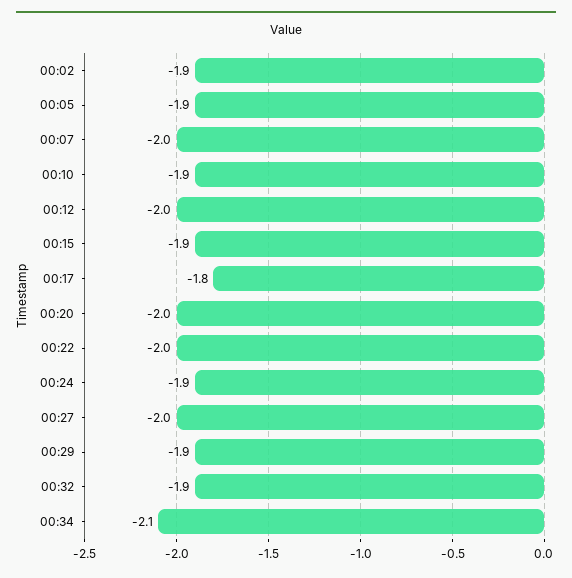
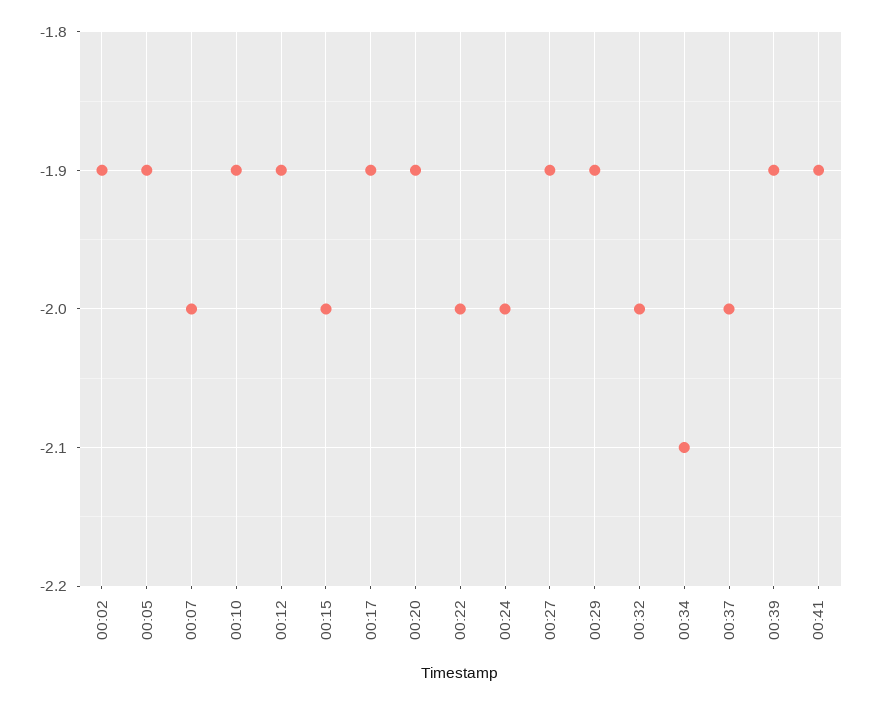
00:12: -2 -> -1.9
00:15: -1.9 -> -2
00:17: -1.8 -> -1.9
00:20: -2 -> -1.9
00:24: -1.9 -> -2
00:27: -2 -> -1.9
00:32: -1.9 -> -2
00:37: none -> -2
00:39: none -> -1.9
00:41: none -> -1.9

